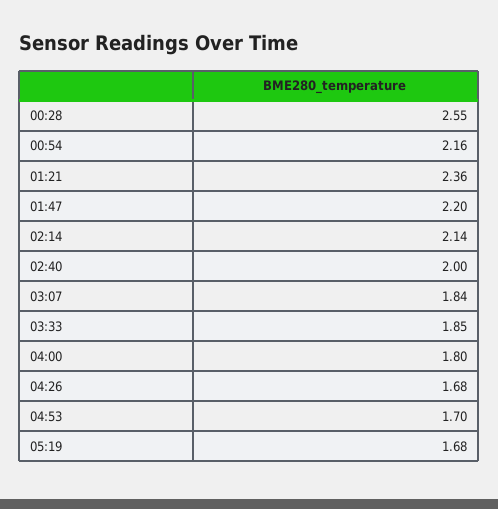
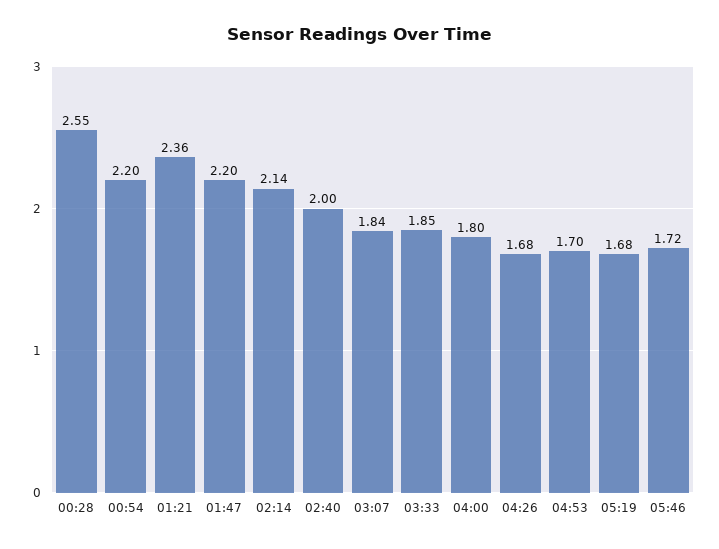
00:54: 2.16 -> 2.2
05:46: none -> 1.72

